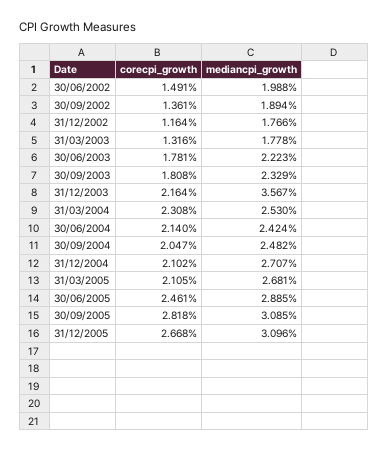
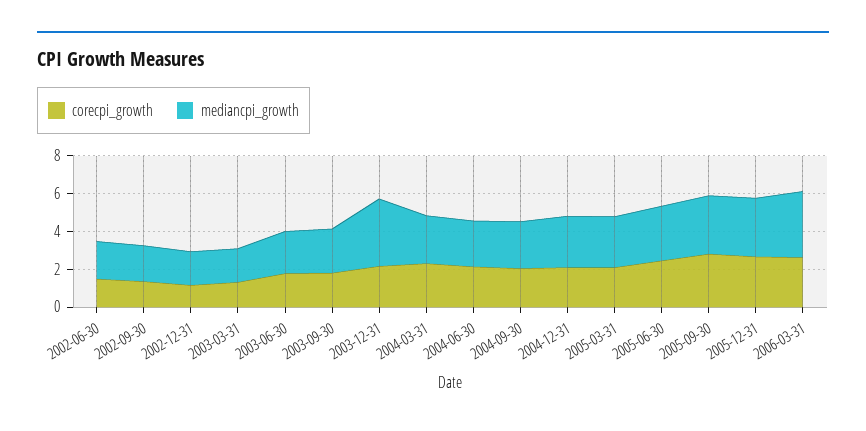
corecpi_growth, 2006-03-31: none -> 2.5
mediancpi_growth, 2006-03-31: none -> 3.5

